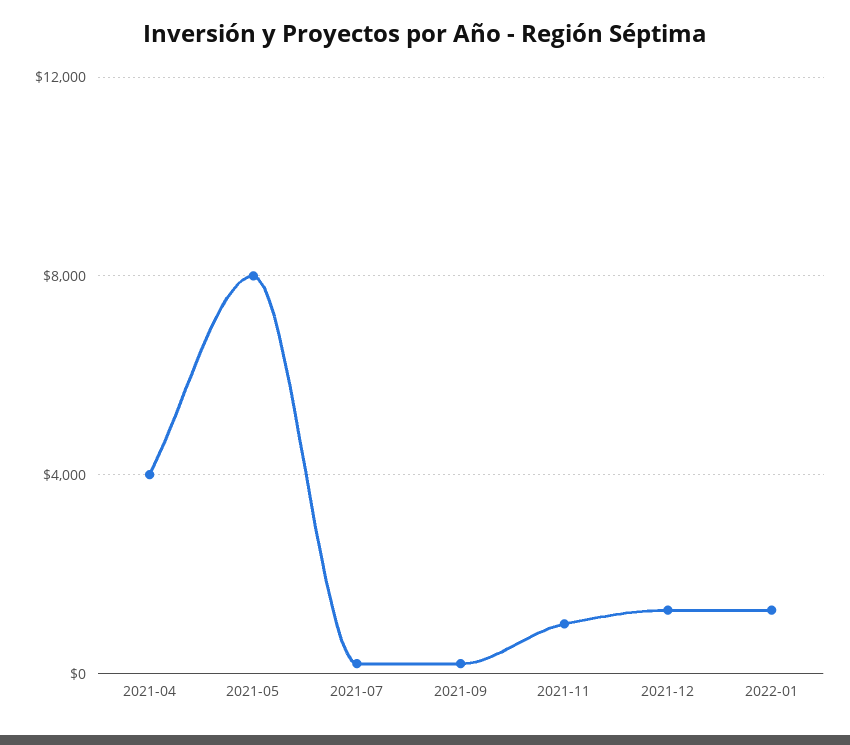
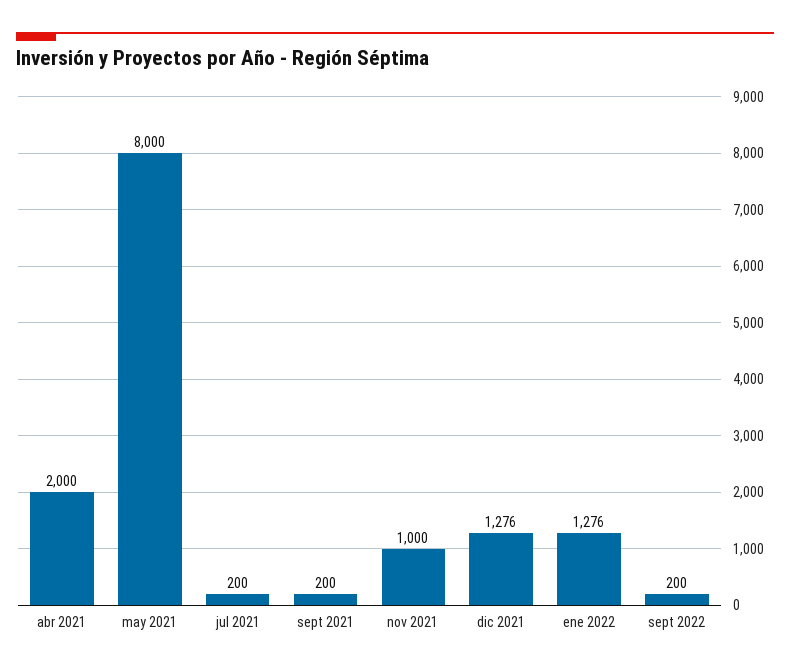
2021-04: 4000 -> 2000
sept 2022: none -> 200

